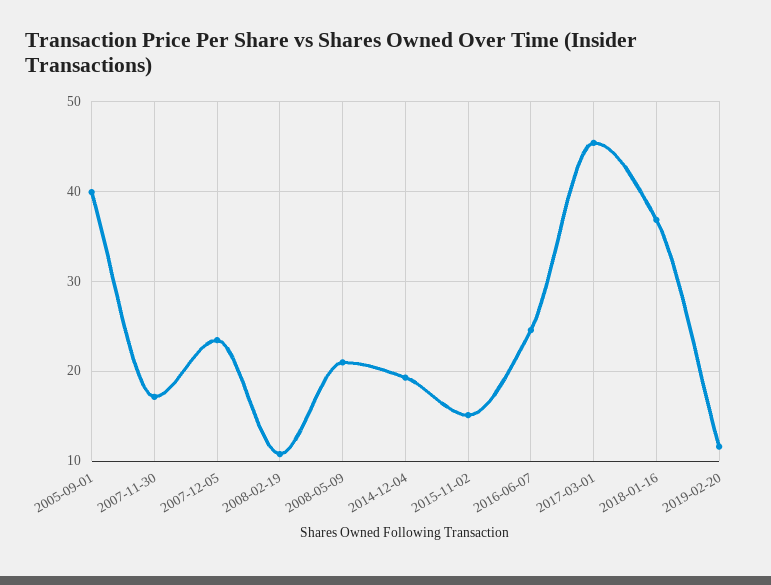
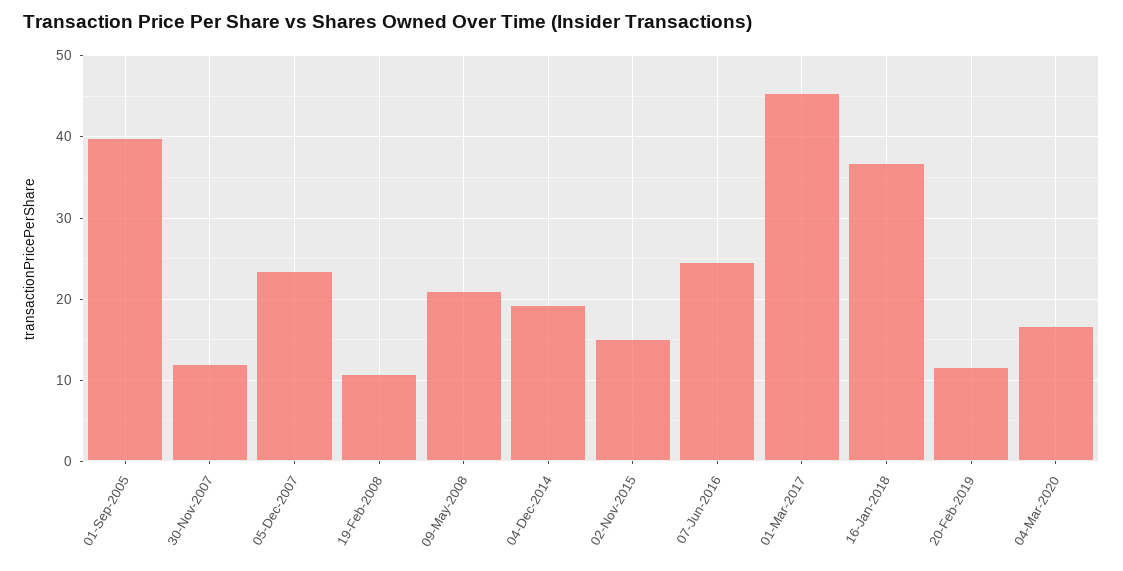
2007-11-30: 17 -> 12
04-Mar-2020: none -> 17

